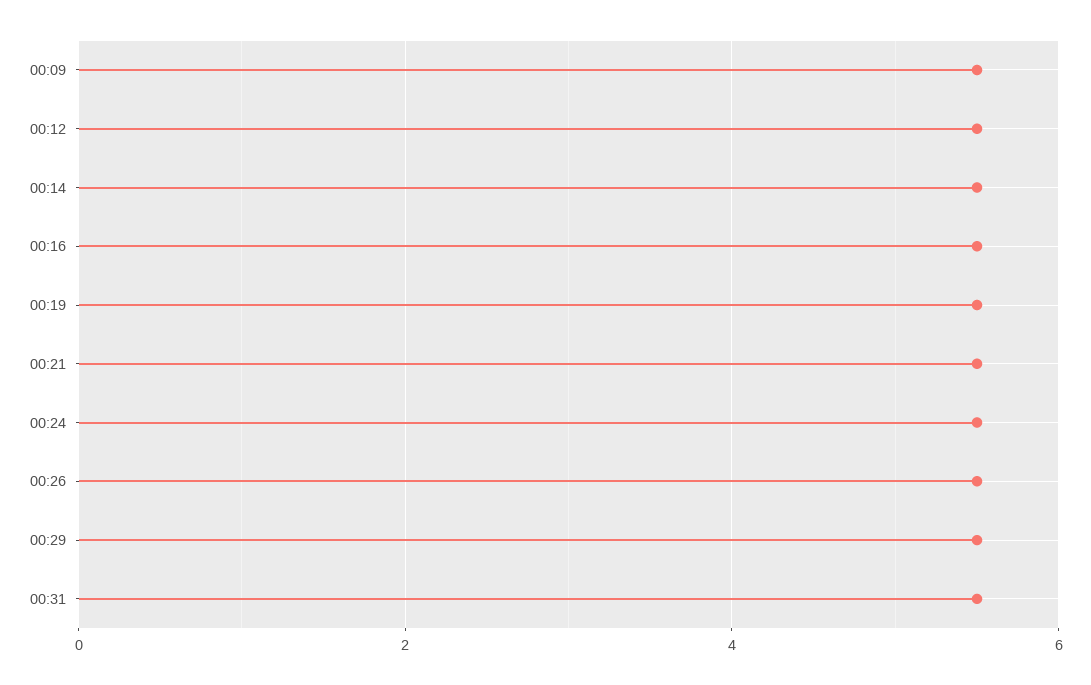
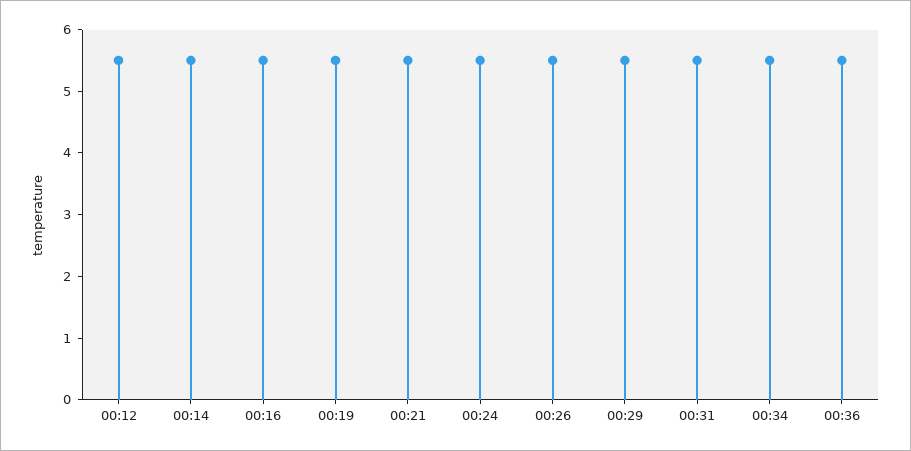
00:09: 5.5 -> none
00:34: none -> 5.5
00:36: none -> 5.5

